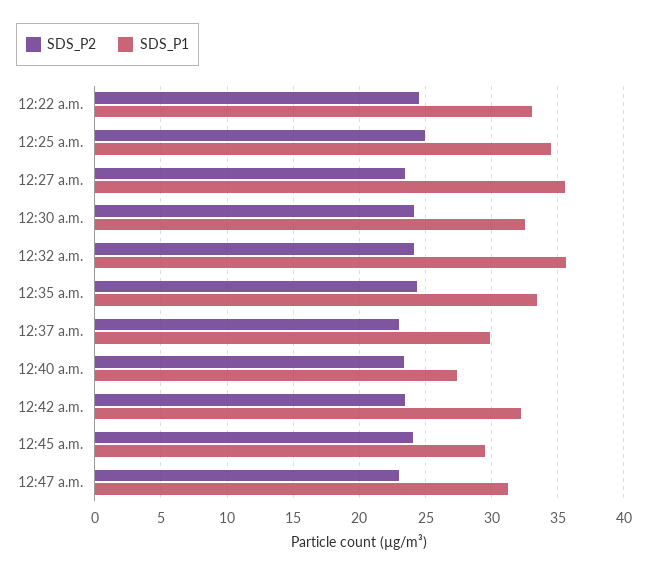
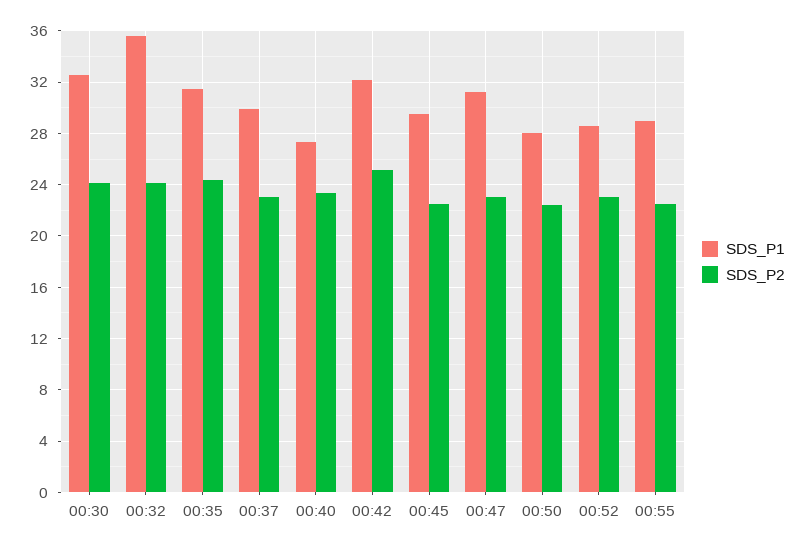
SDS_P2, 12:22 a.m.: 24.5 -> none
SDS_P1, 12:22 a.m.: 33 -> none
SDS_P2, 12:25 a.m.: 25 -> none
SDS_P1, 12:25 a.m.: 34.5 -> none
SDS_P2, 12:27 a.m.: 23.5 -> none
SDS_P1, 12:27 a.m.: 35.5 -> none
SDS_P1, 12:35 a.m.: 33.5 -> 31.5
SDS_P2, 12:42 a.m.: 23.5 -> 25
SDS_P2, 12:45 a.m.: 24 -> 22.5
SDS_P1, 00:50: none -> 28
SDS_P2, 00:50: none -> 22.5
SDS_P1, 00:52: none -> 28.5
SDS_P2, 00:52: none -> 23
SDS_P1, 00:55: none -> 29
SDS_P2, 00:55: none -> 22.5

